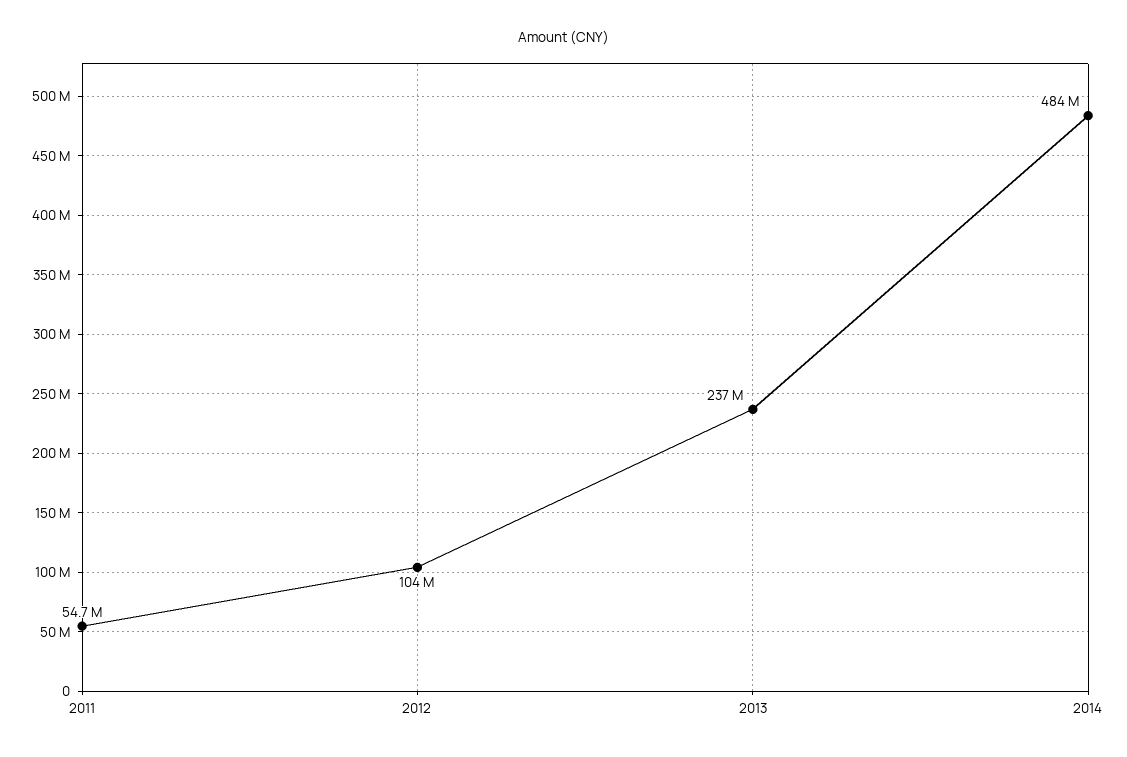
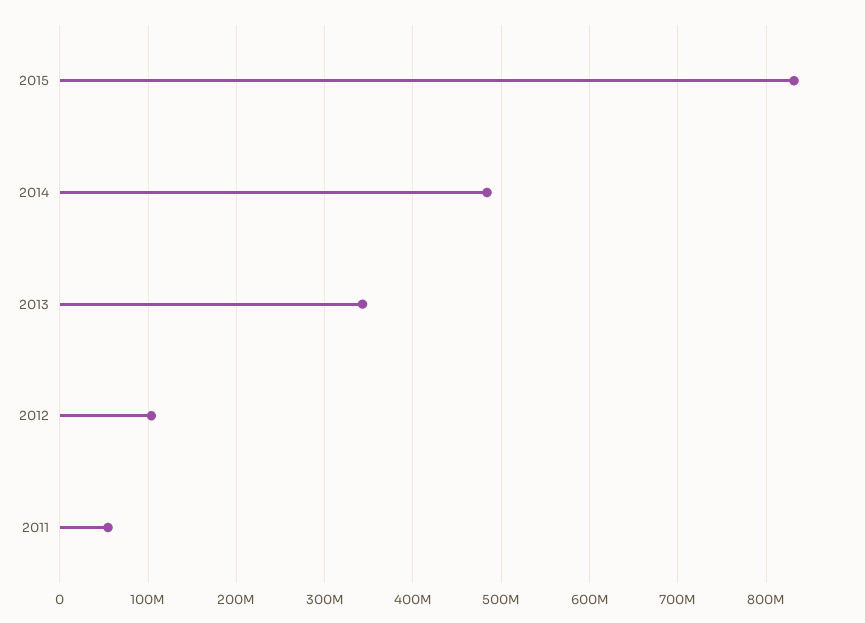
2013: 237000000 -> 340000000
2015: none -> 830000000

